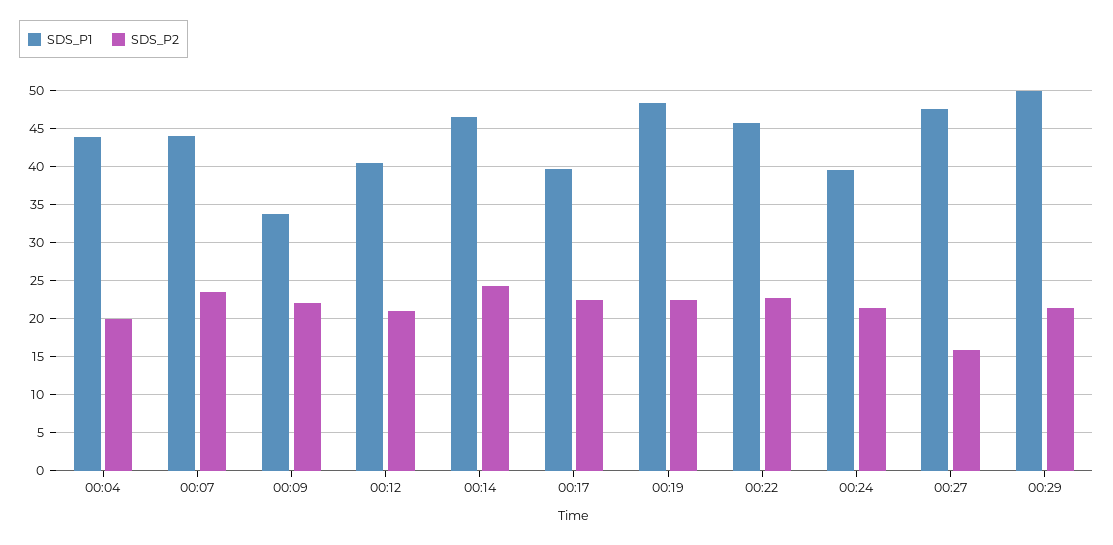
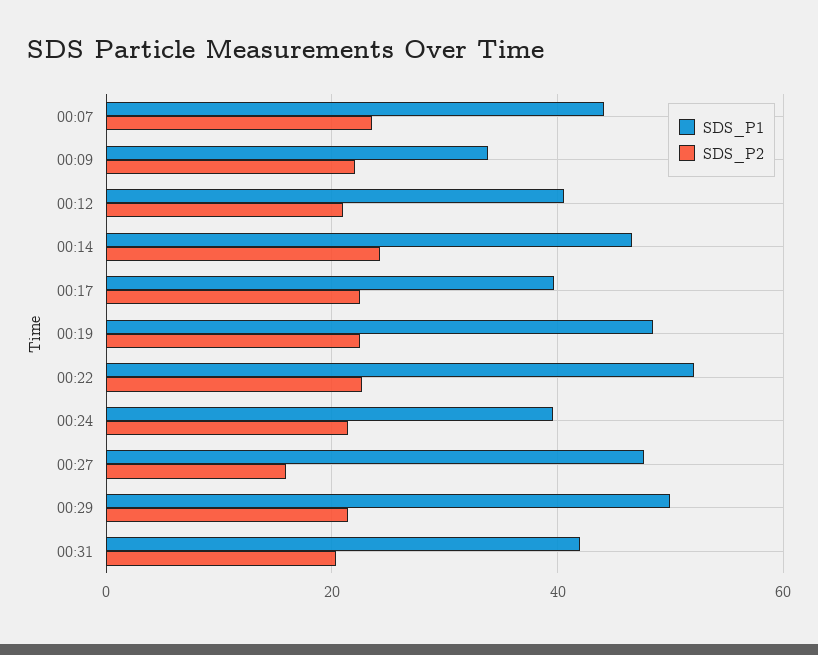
SDS_P1, 00:04: 44 -> none
SDS_P2, 00:04: 20 -> none
SDS_P1, 00:22: 46 -> 52
SDS_P1, 00:31: none -> 42
SDS_P2, 00:31: none -> 20

